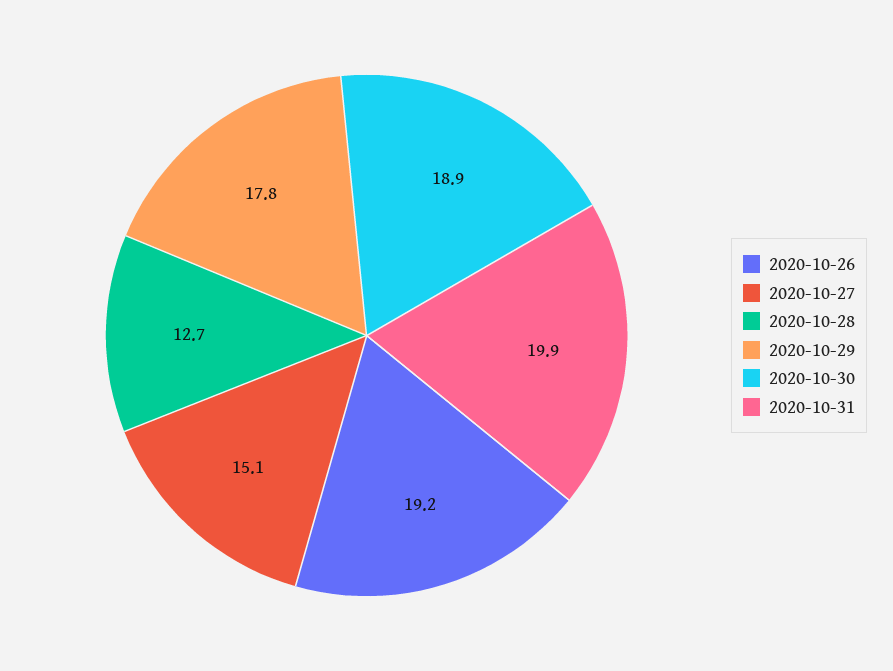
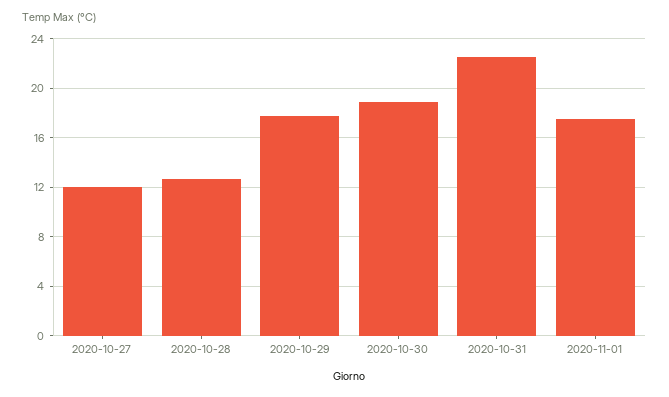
2020-10-26: 19.2 -> none
2020-10-27: 15.1 -> 12
2020-10-31: 19.9 -> 22.5
2020-11-01: none -> 17.5

